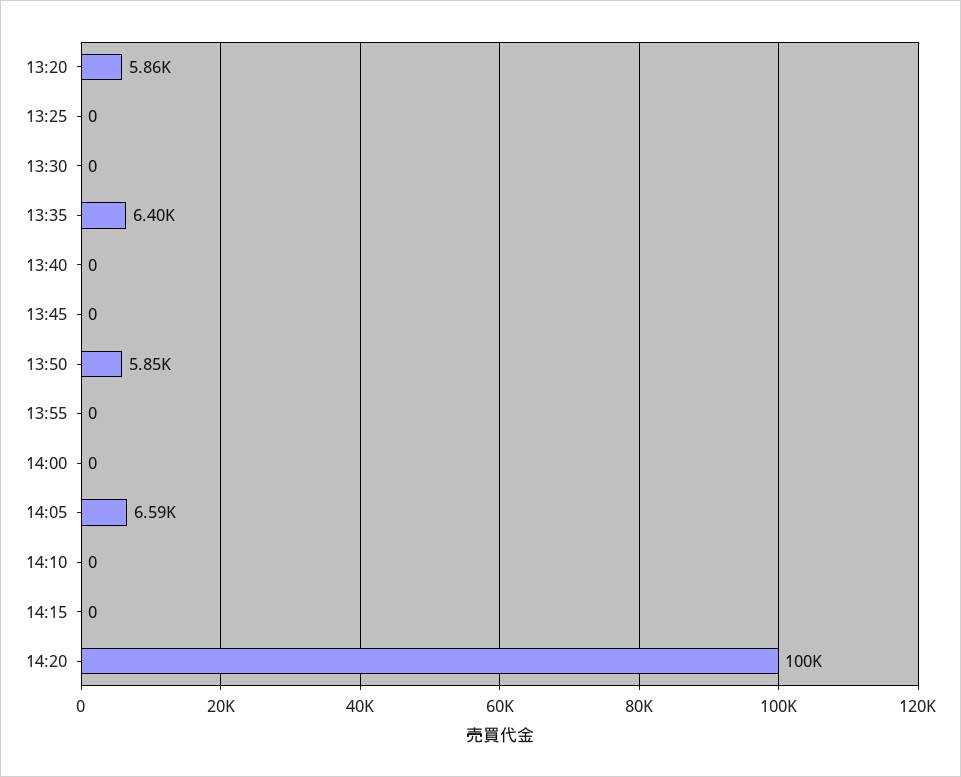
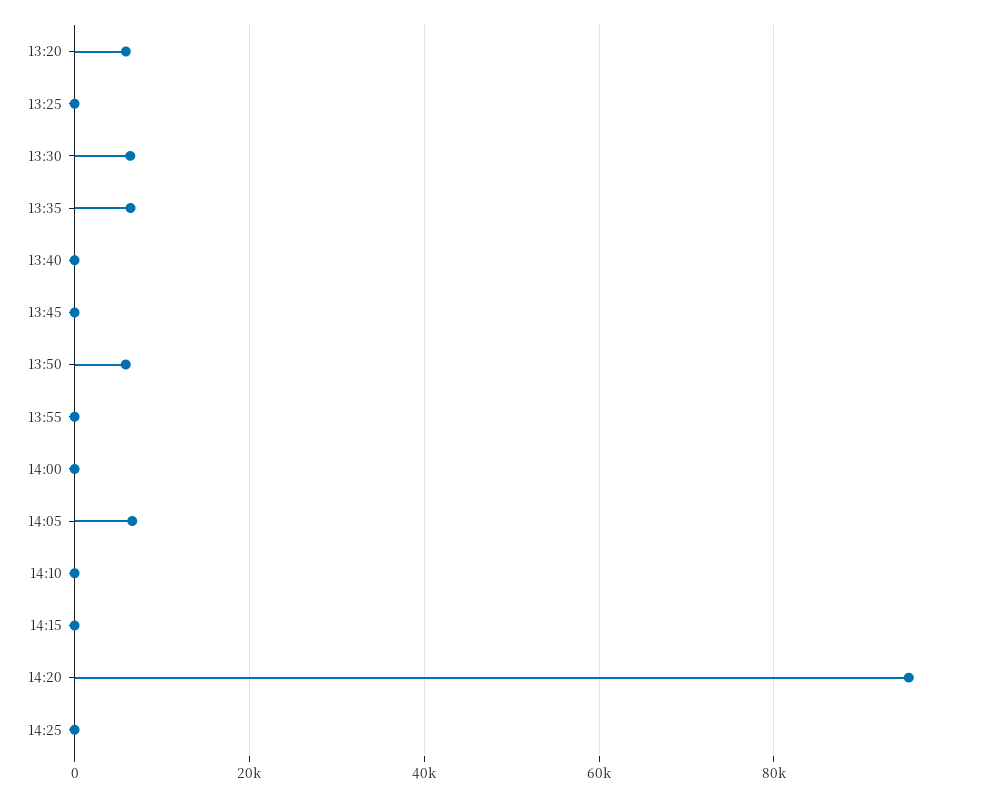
13:30: 0 -> 6000
14:20: 100000 -> 96000
14:25: none -> 0

